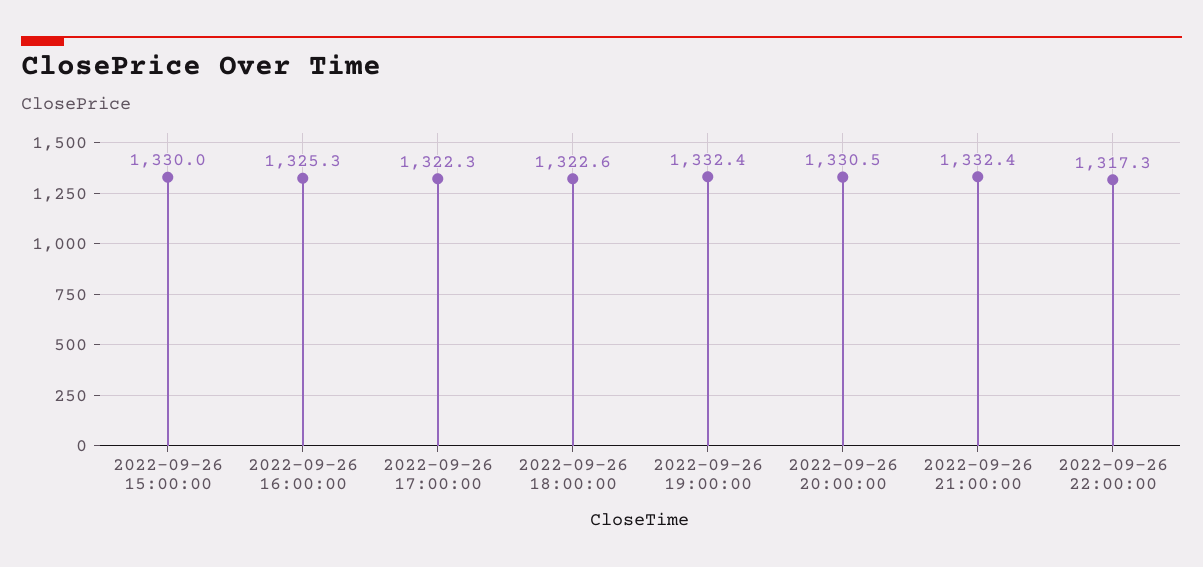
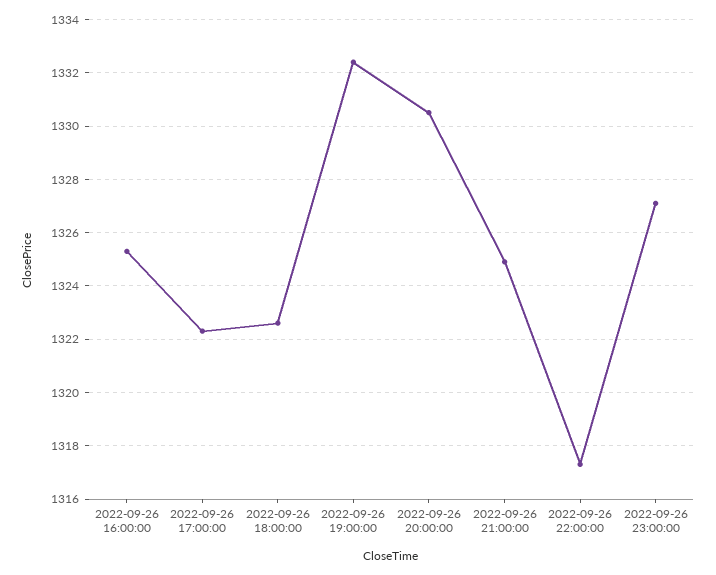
2022-09-26 15:00:00: 1330 -> none
2022-09-26 21:00:00: 1332.4 -> 1325
2022-09-26 23:00:00: none -> 1327

